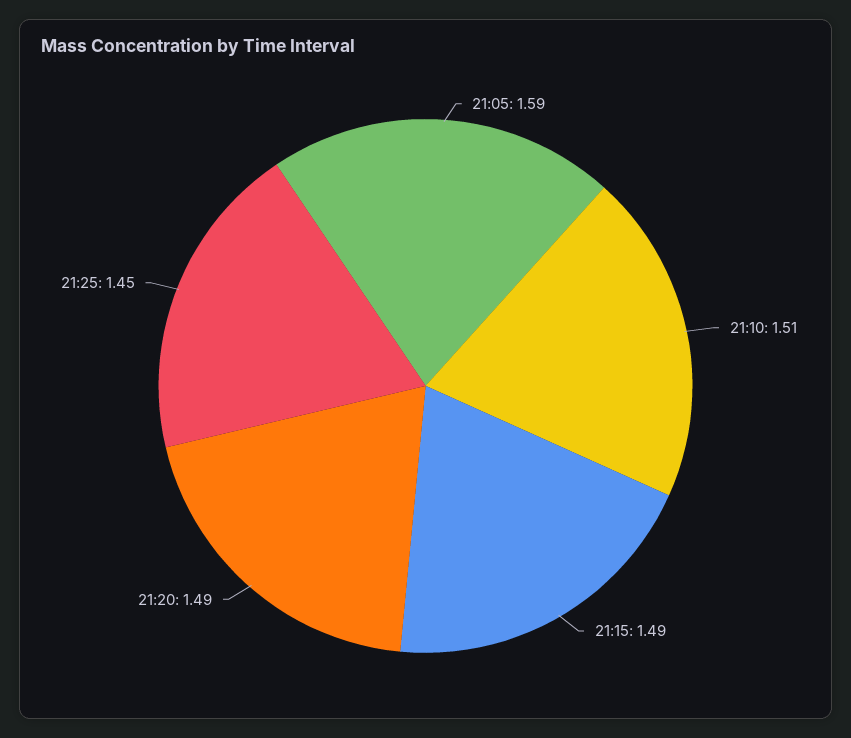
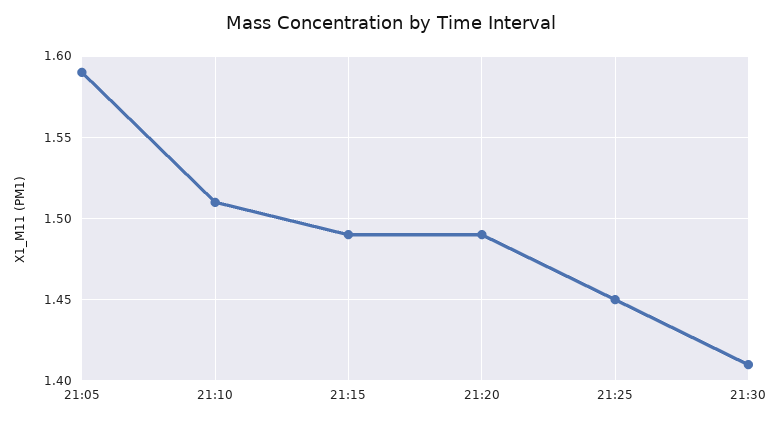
21:30: none -> 1.41

